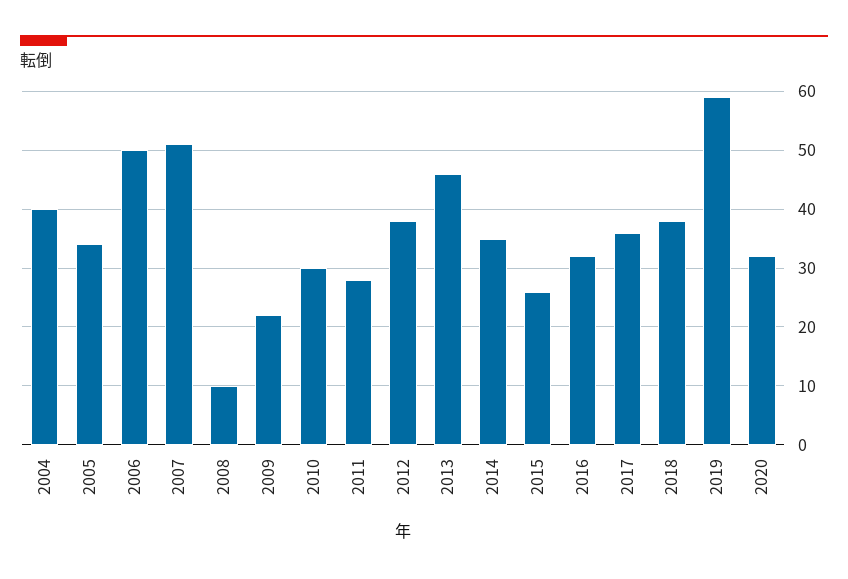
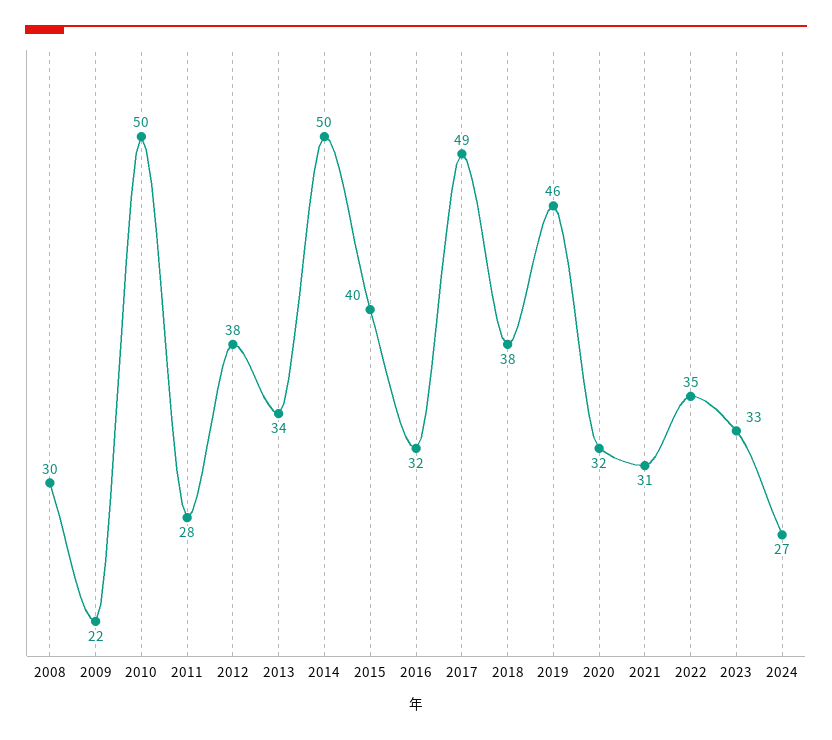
2004: 40 -> none
2005: 35 -> none
2006: 50 -> none
2007: 50 -> none
2008: 10 -> 30
2010: 30 -> 50
2013: 45 -> 34
2014: 35 -> 50
2015: 25 -> 40
2017: 35 -> 49
2019: 60 -> 46
2021: none -> 31
2022: none -> 35
2023: none -> 33
2024: none -> 27

